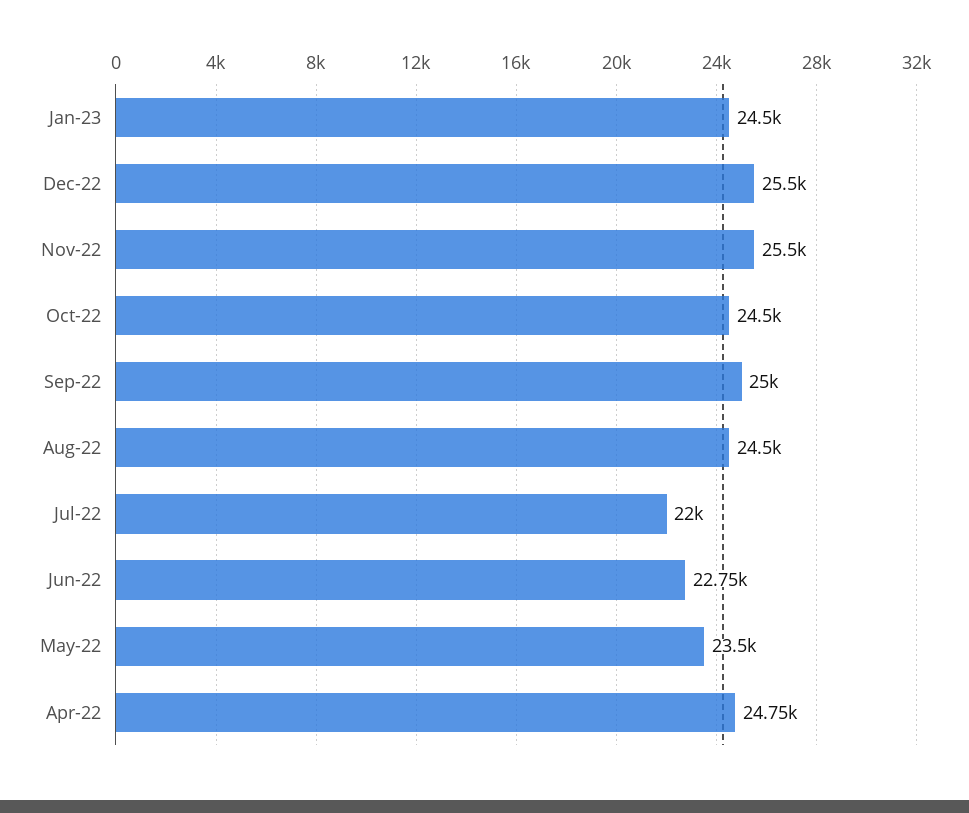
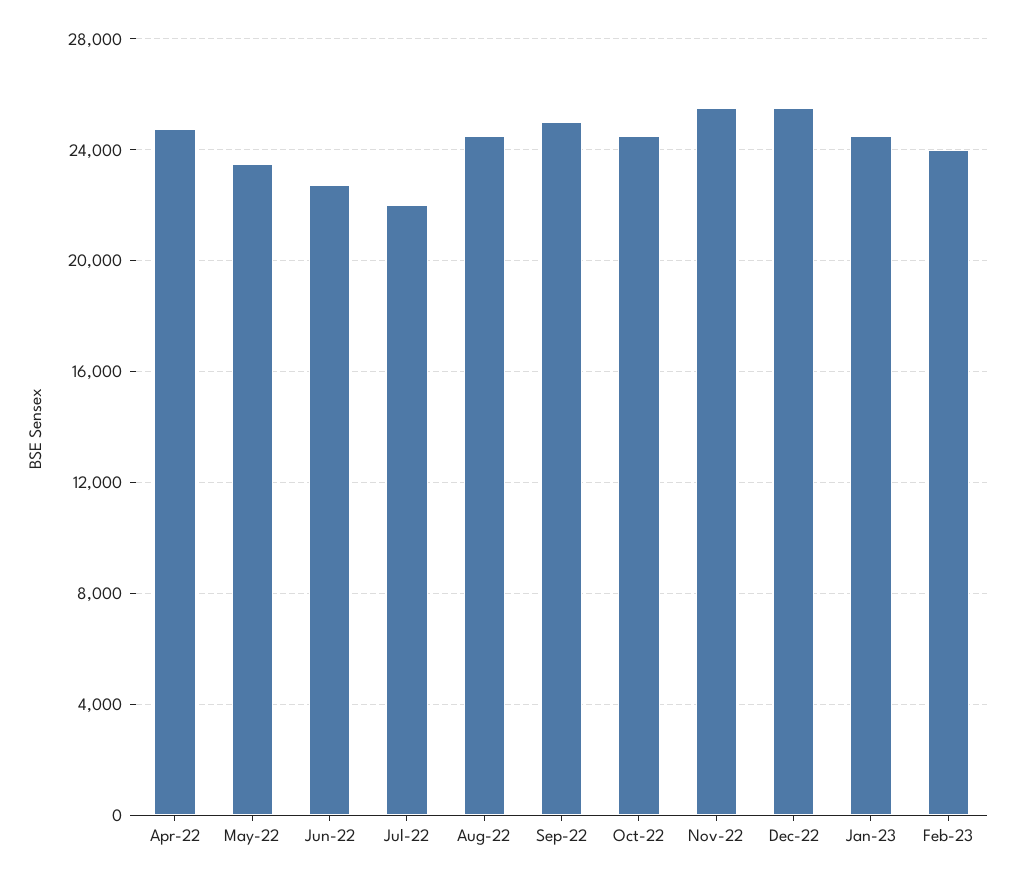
Feb-23: none -> 24000

